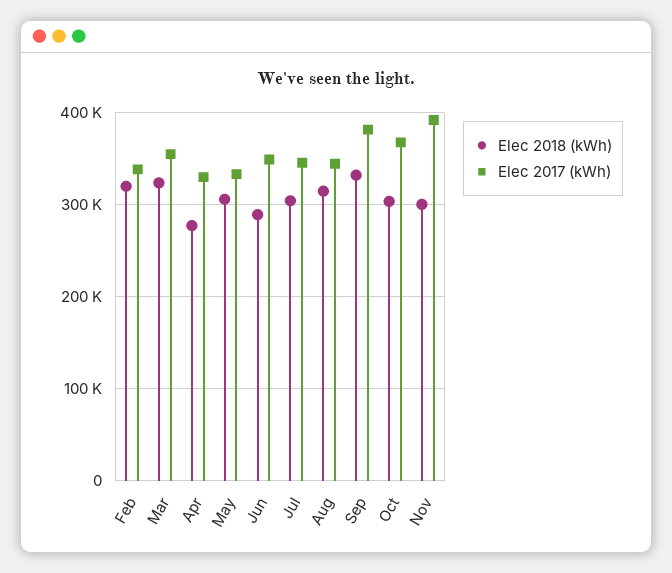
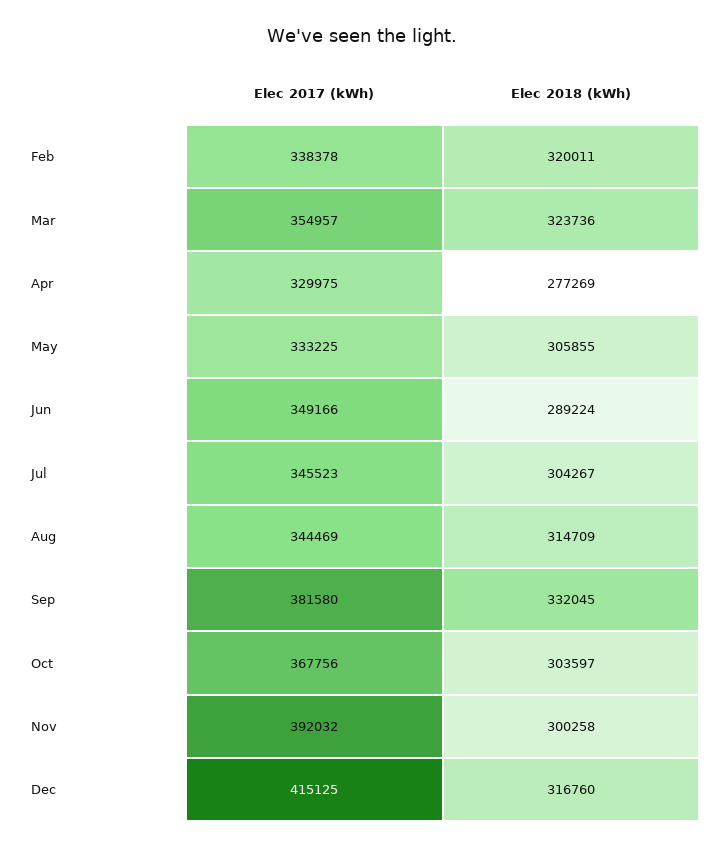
Elec 2017 (kWh), Dec: none -> 415125
Elec 2018 (kWh), Dec: none -> 316760

